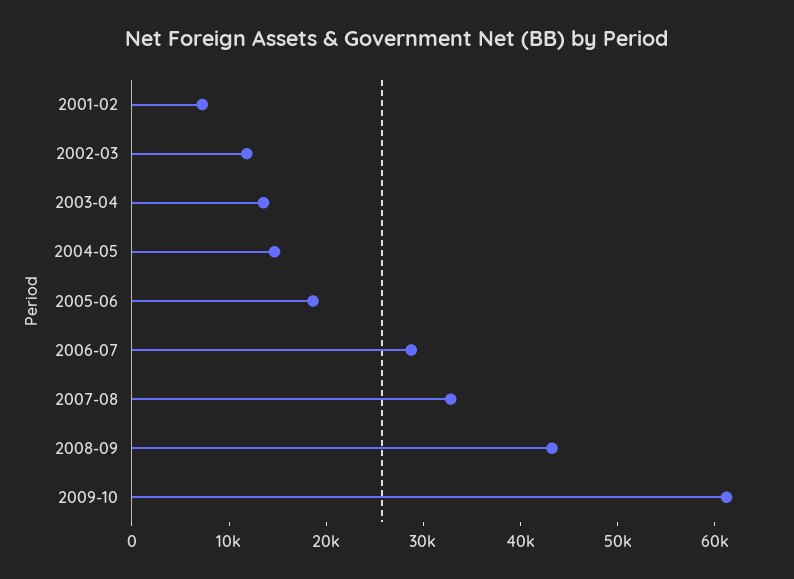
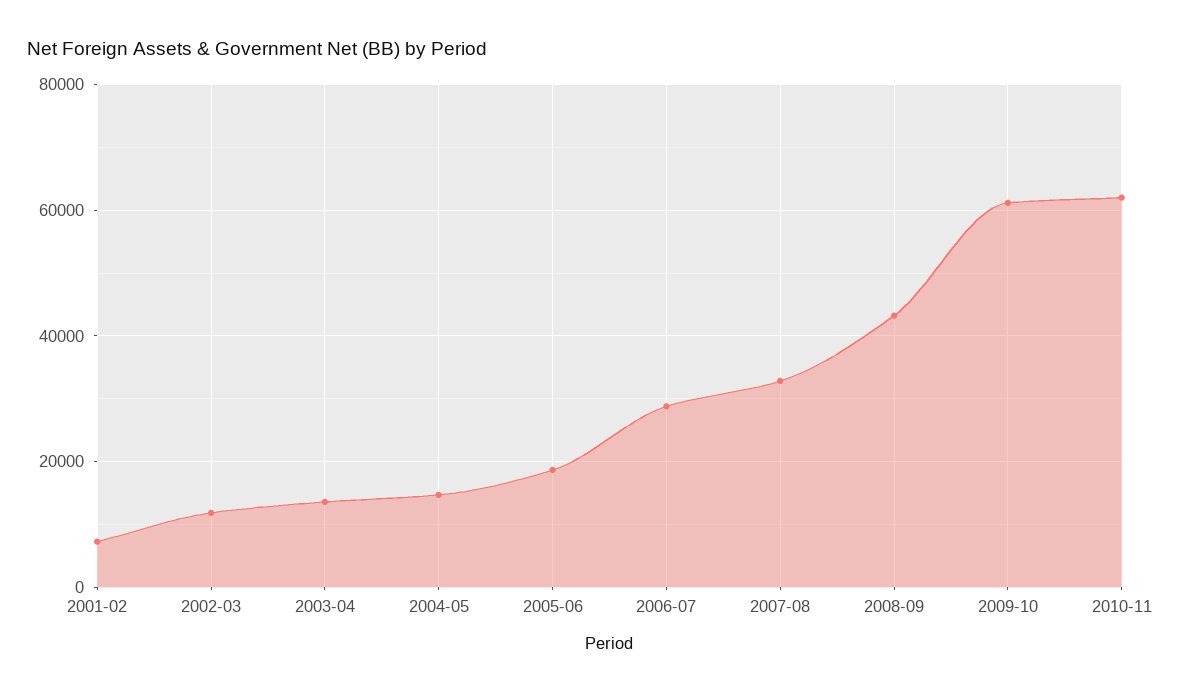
2010-11: none -> 62000

